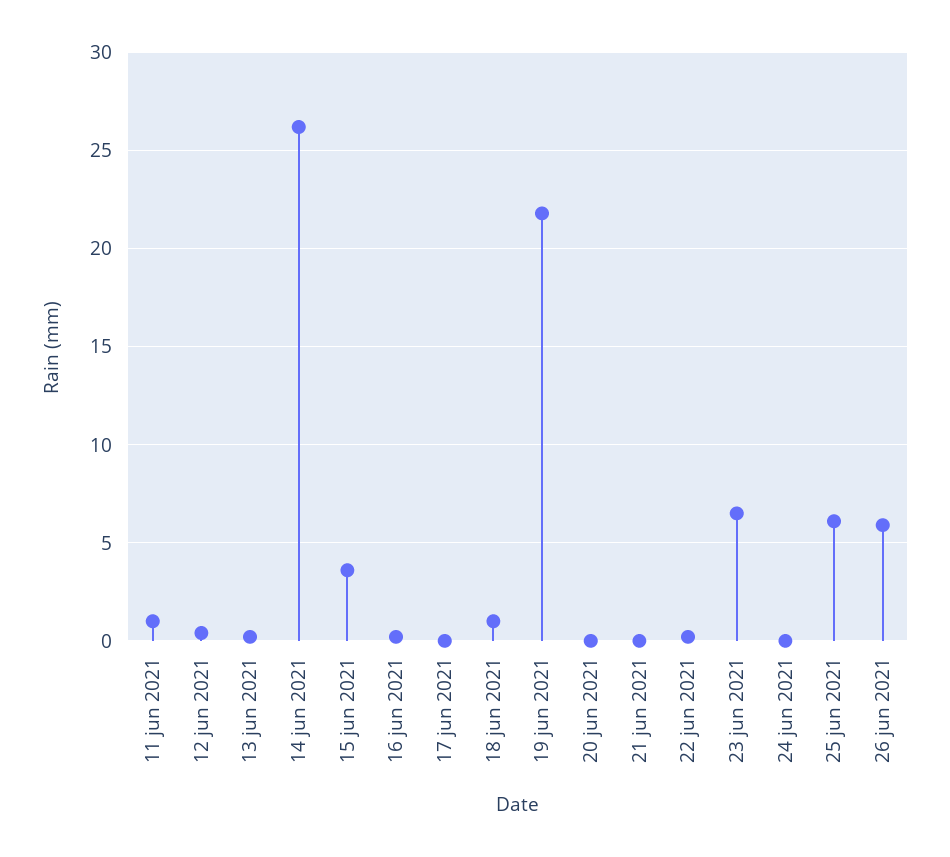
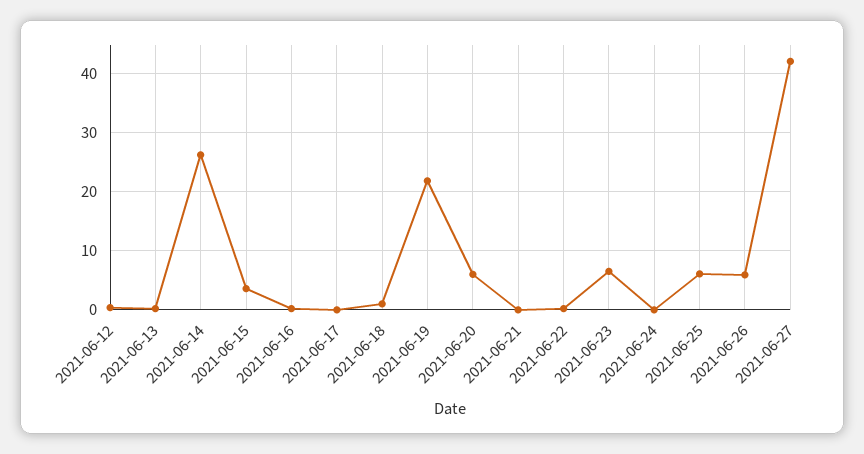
11 jun 2021: 1 -> none
20 jun 2021: 0 -> 6
2021-06-27: none -> 42

